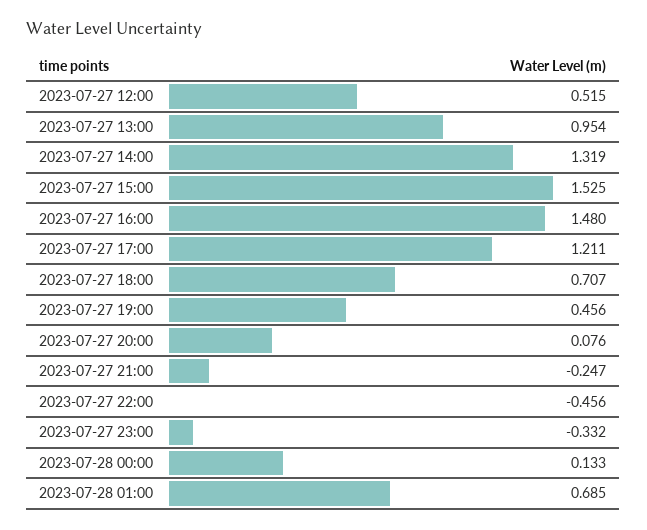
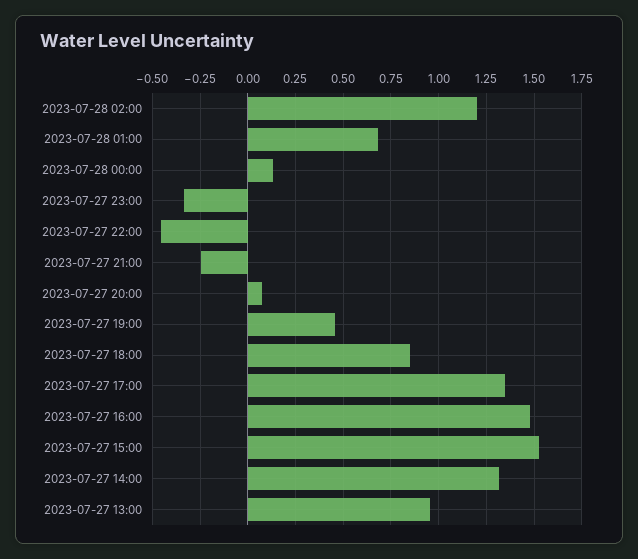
2023-07-27 12:00: 0.515 -> none
2023-07-27 17:00: 1.211 -> 1.35
2023-07-27 18:00: 0.707 -> 0.85
2023-07-28 02:00: none -> 1.2

